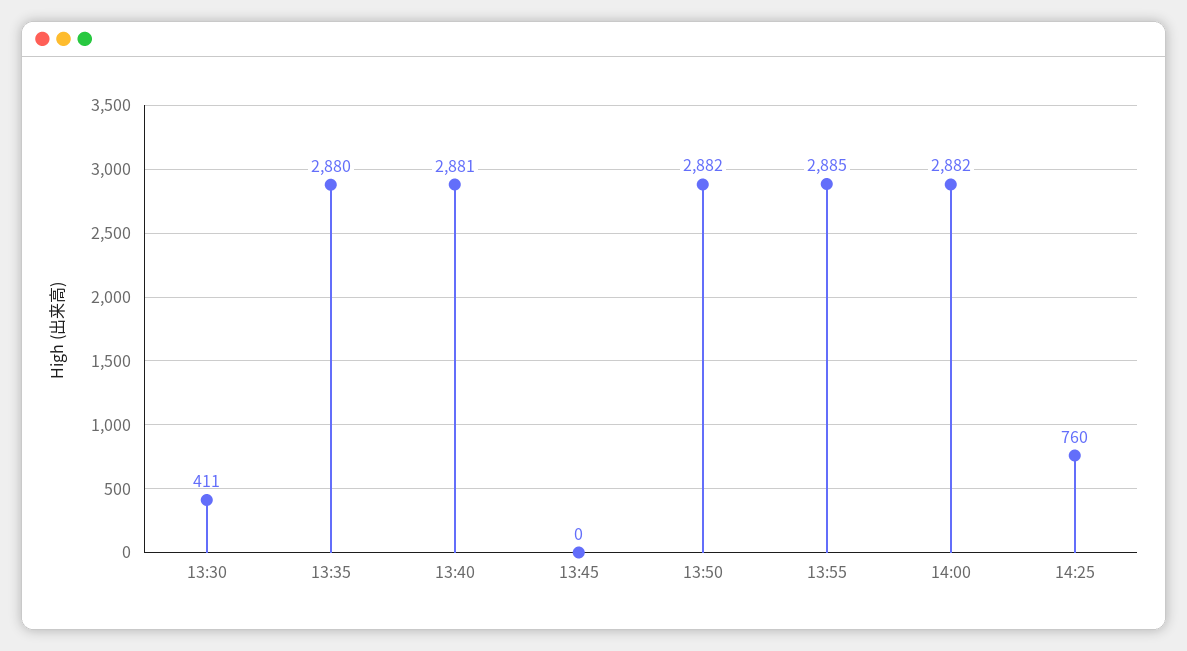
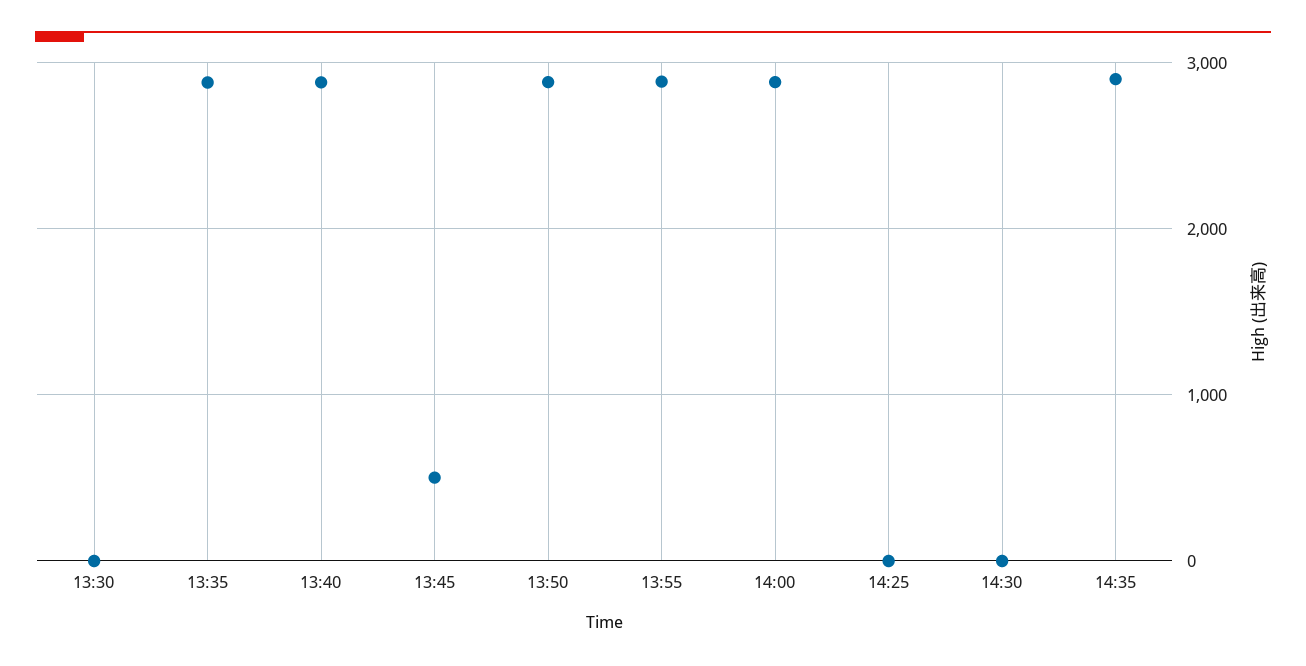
13:30: 411 -> 0
13:45: 0 -> 500
14:25: 760 -> 0
14:30: none -> 0
14:35: none -> 2900

